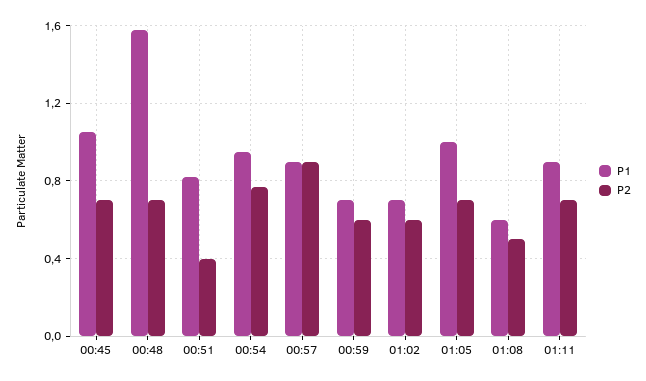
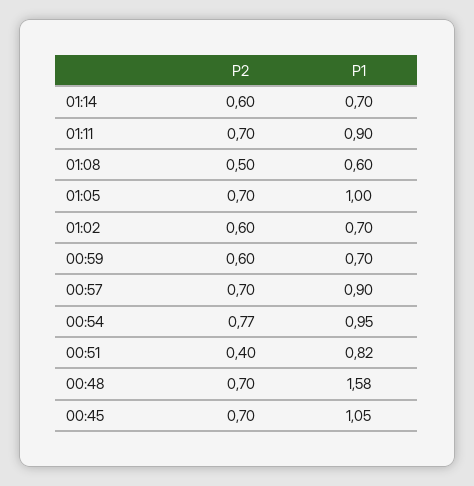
P2, 00:57: 0.9 -> 0.7
P2, 01:14: none -> 0.6
P1, 01:14: none -> 0.7

